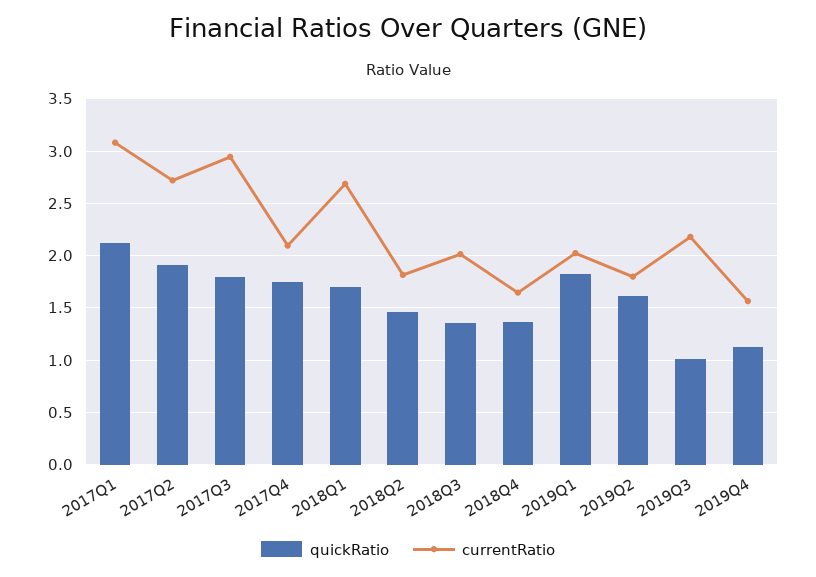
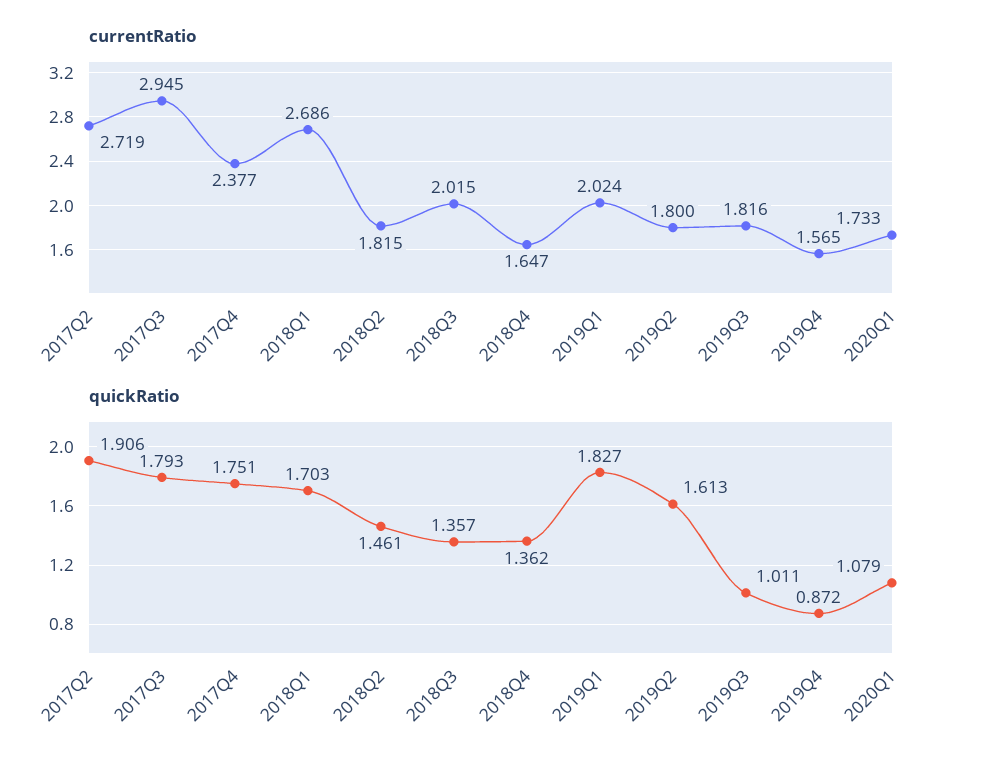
quickRatio, 2017Q1: 2.1 -> none
currentRatio, 2017Q1: 3.1 -> none
currentRatio, 2017Q4: 2.1 -> 2.377
currentRatio, 2019Q3: 2.2 -> 1.816
quickRatio, 2019Q4: 1.1 -> 0.872
currentRatio, 2020Q1: none -> 1.733
quickRatio, 2020Q1: none -> 1.079

